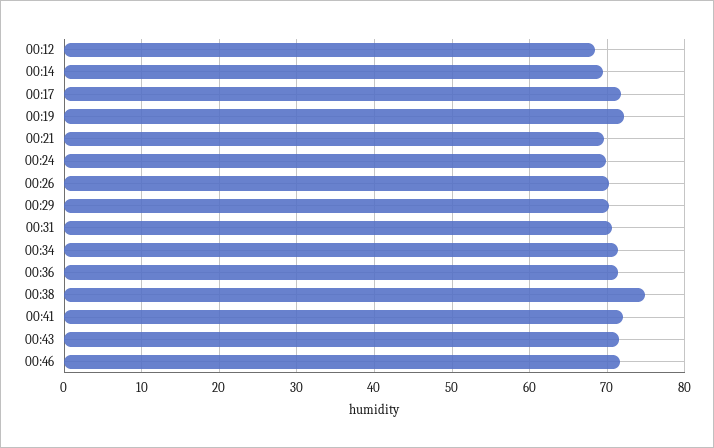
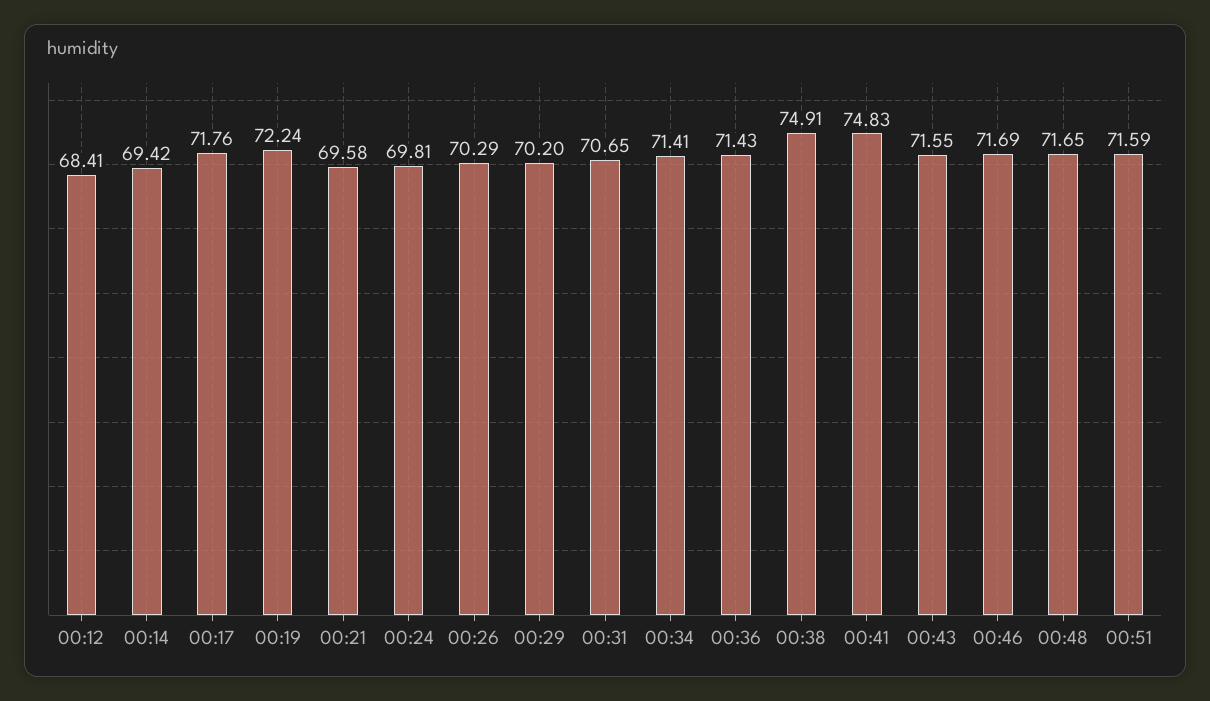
00:41: 72 -> 74.83
00:48: none -> 71.65
00:51: none -> 71.59

